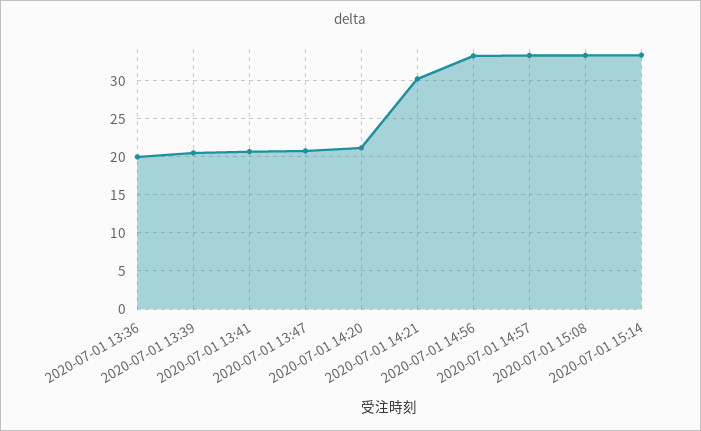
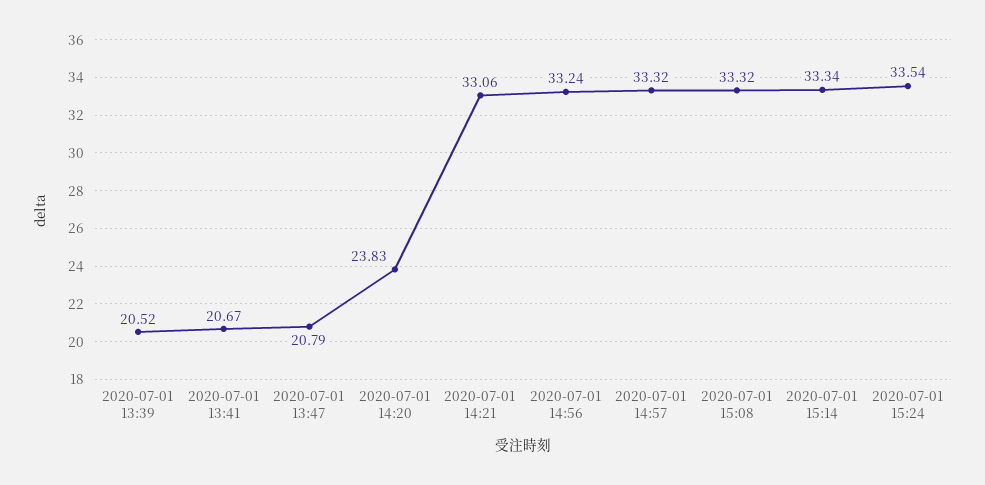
2020-07-01 13:36: 20 -> none
2020-07-01 14:20: 21 -> 23.83
2020-07-01 14:21: 30 -> 33.06
2020-07-01 15:24: none -> 33.54

